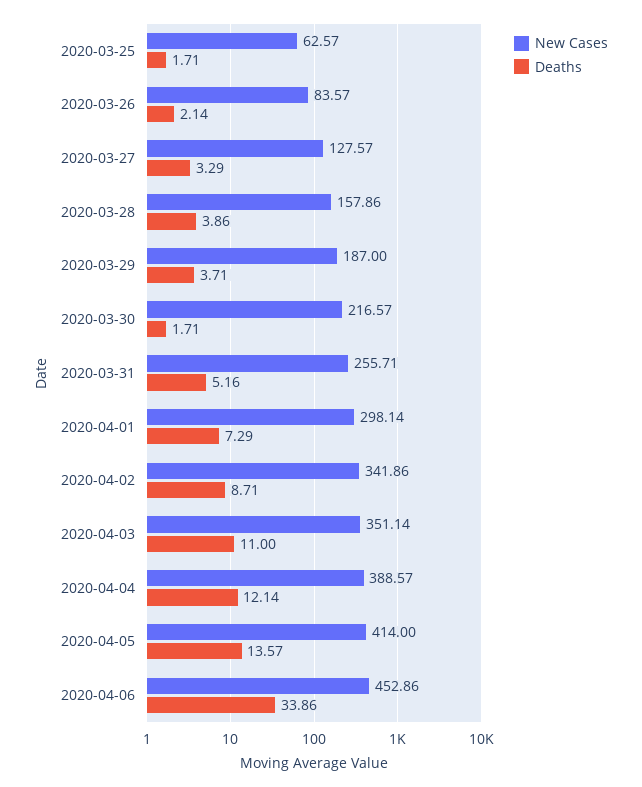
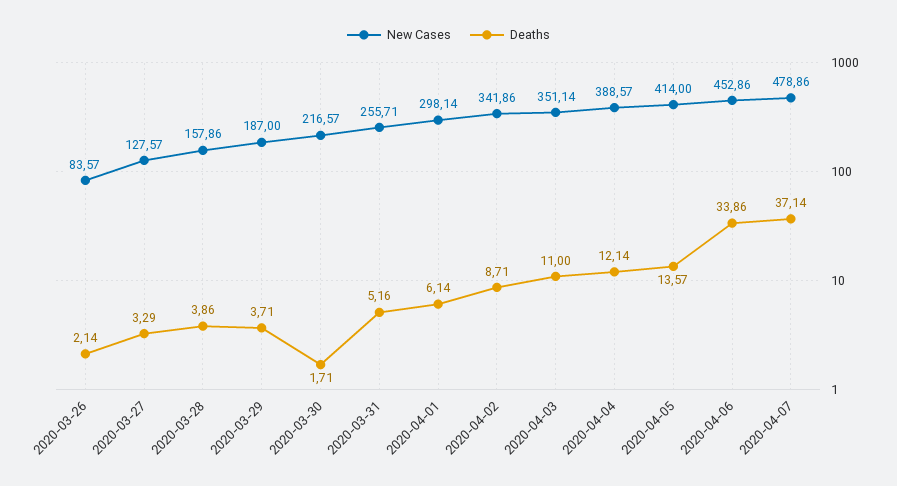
New Cases, 2020-03-25: 62.57 -> none
Deaths, 2020-03-25: 1.71 -> none
Deaths, 2020-04-01: 7.29 -> 6.14
New Cases, 2020-04-07: none -> 478.86
Deaths, 2020-04-07: none -> 37.14

